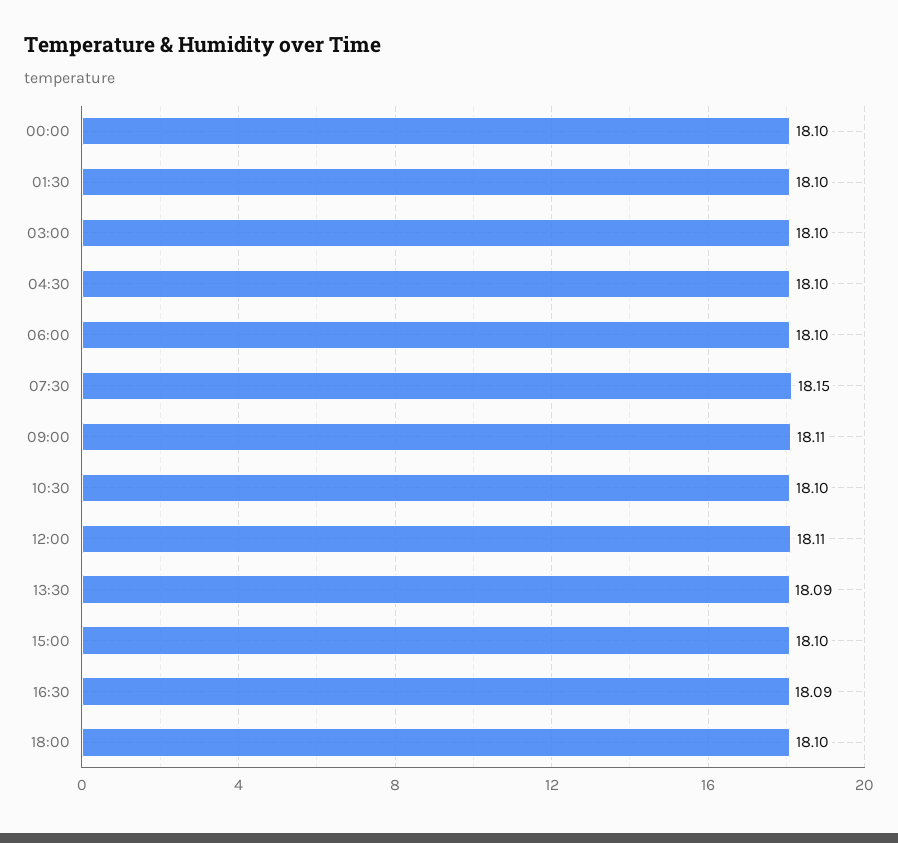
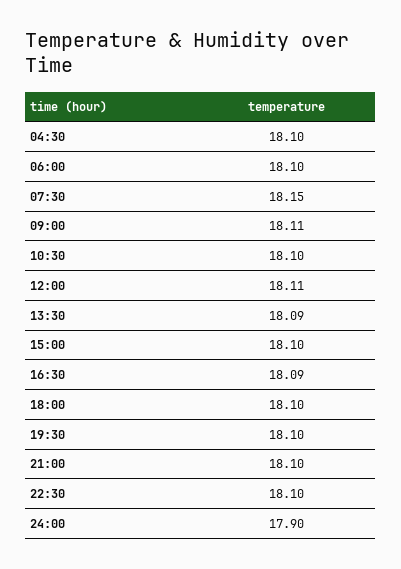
00:00: 18.1 -> none
01:30: 18.1 -> none
03:00: 18.1 -> none
19:30: none -> 18.1
21:00: none -> 18.1
22:30: none -> 18.1
24:00: none -> 17.9

